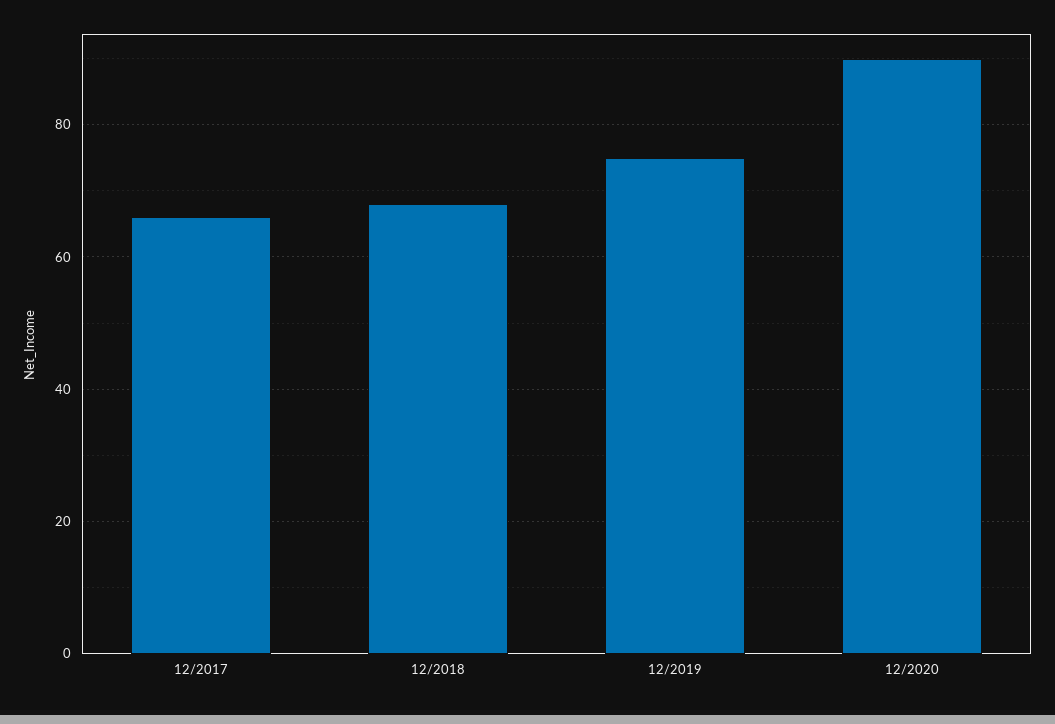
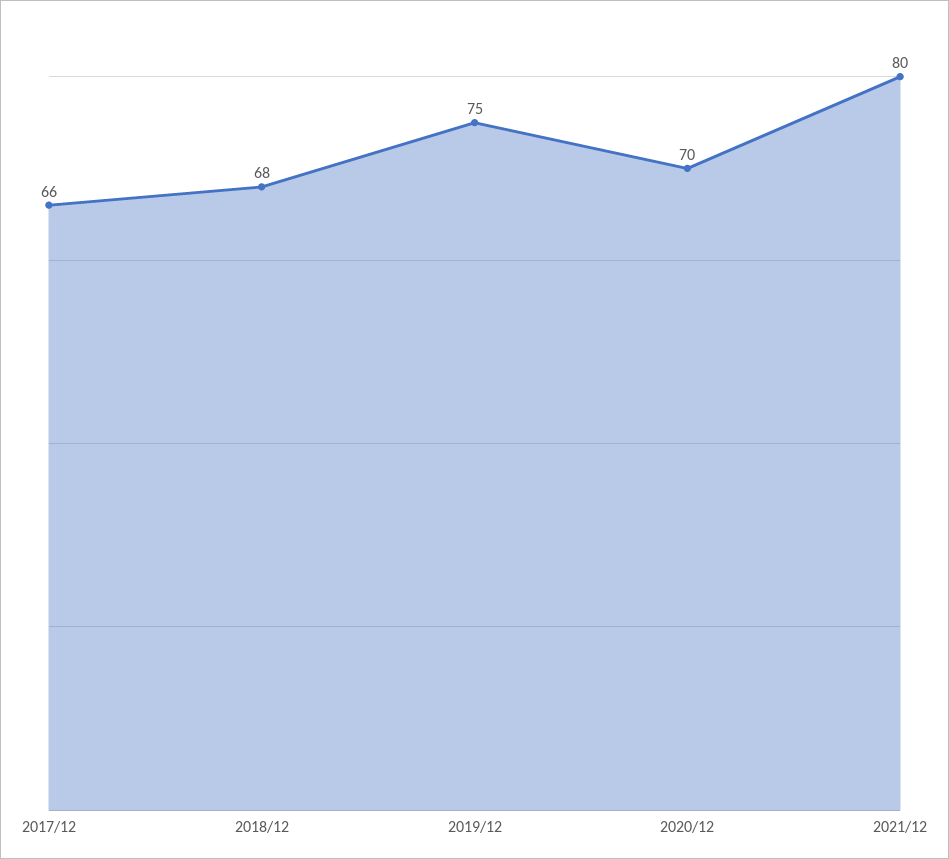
12/2020: 90 -> 70
2021/12: none -> 80

